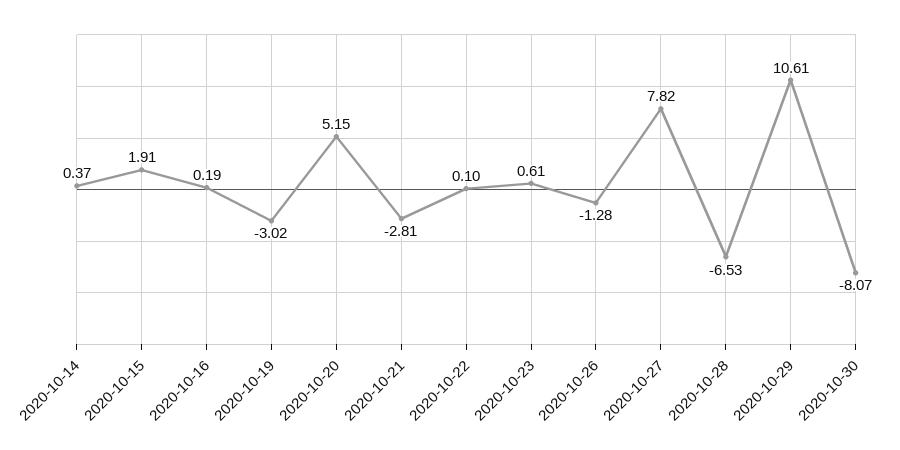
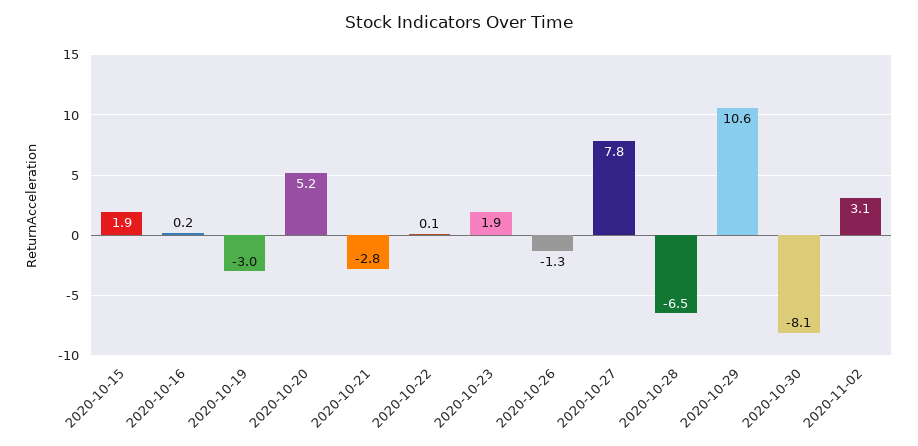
2020-10-14: 0.37 -> none
2020-10-23: 0.61 -> 1.9
2020-11-02: none -> 3.1

